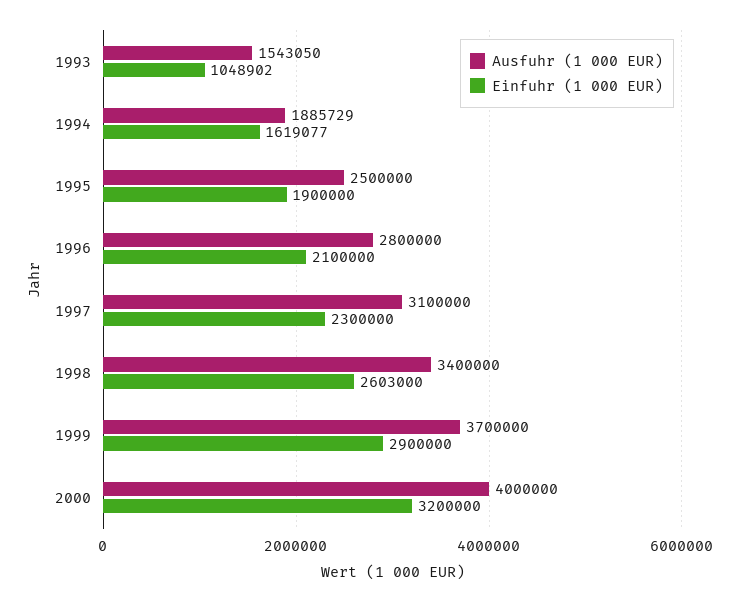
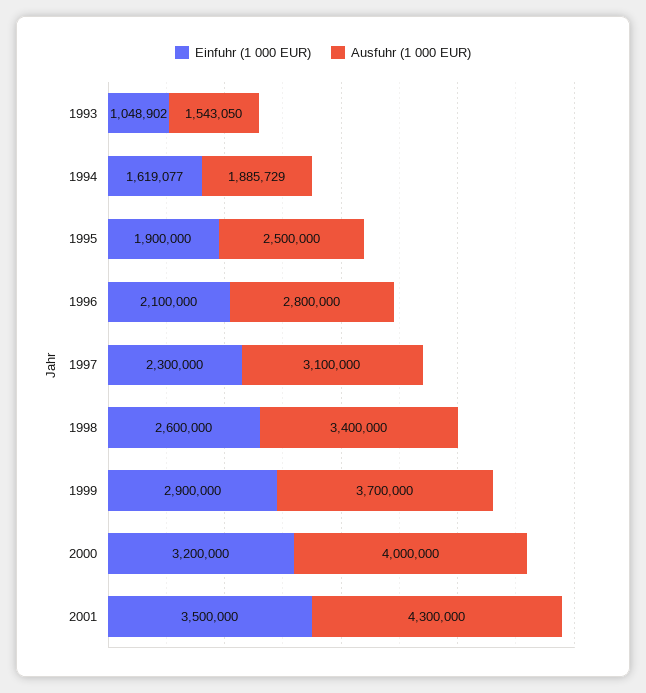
Einfuhr (1 000 EUR), 1998: 2603000 -> 2600000
Einfuhr (1 000 EUR), 2001: none -> 3500000
Ausfuhr (1 000 EUR), 2001: none -> 4300000

